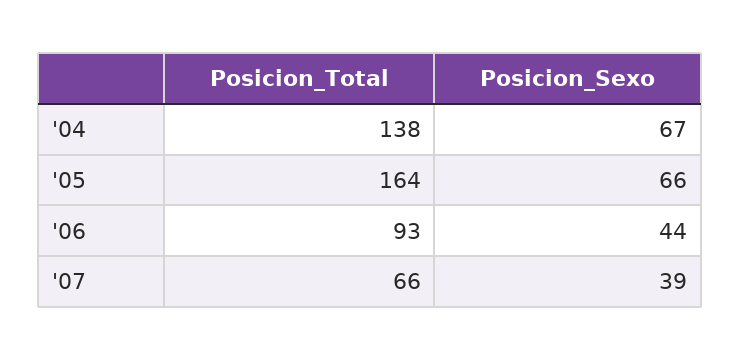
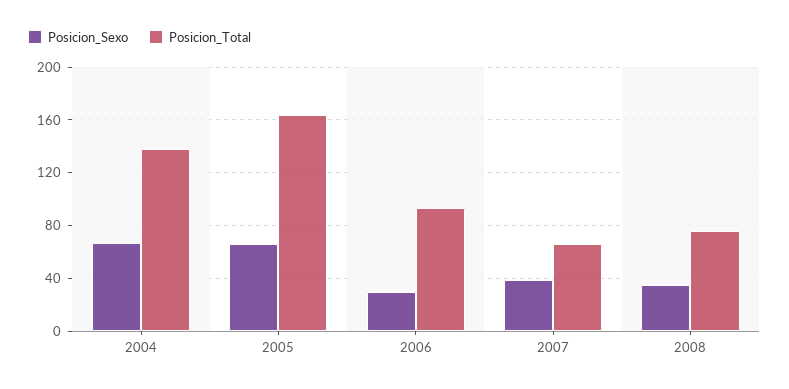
Posicion_Sexo, '06: 44 -> 30
Posicion_Sexo, 2008: none -> 35
Posicion_Total, 2008: none -> 75

